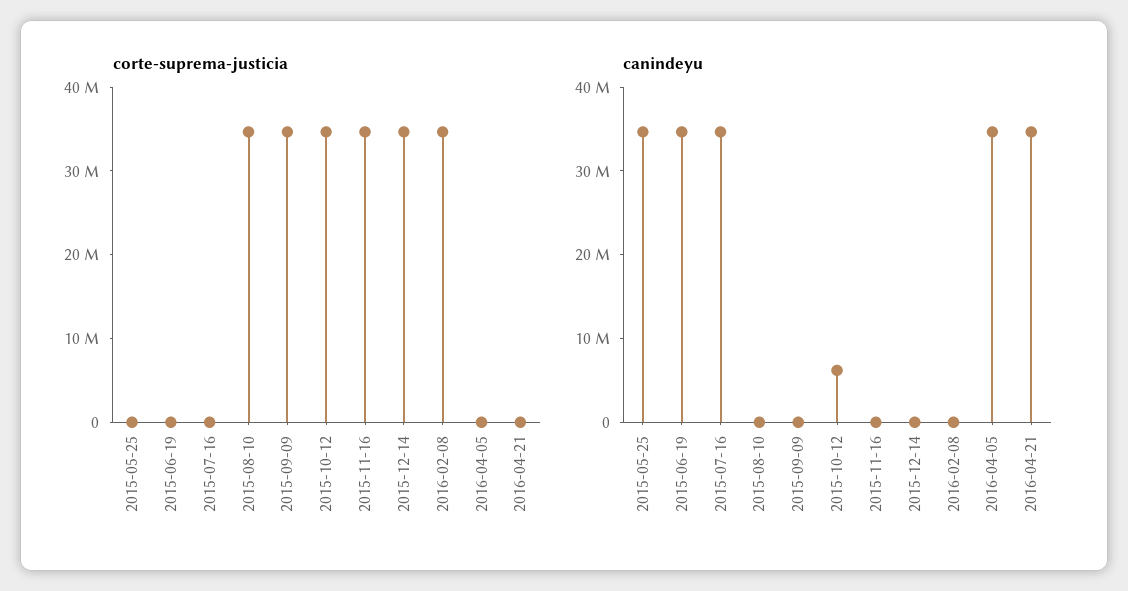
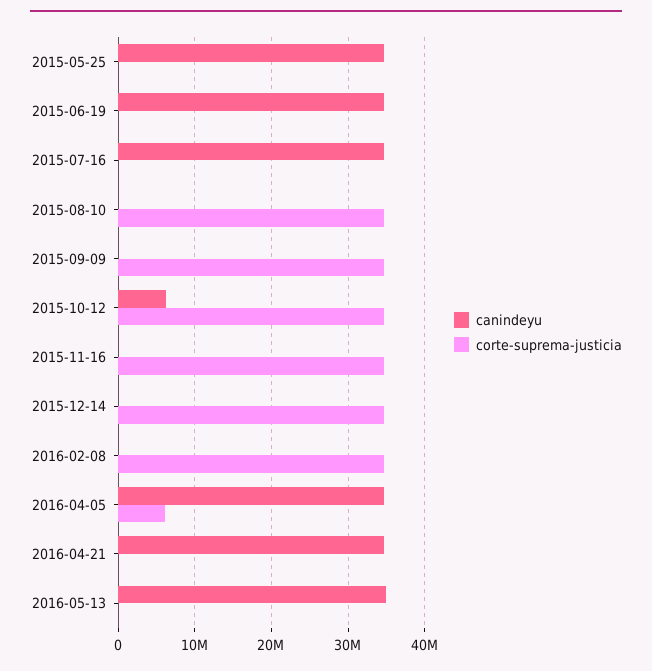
corte-suprema-justicia, 2016-04-05: 0 -> 6000000
canindeyu, 2016-05-13: none -> 35000000
corte-suprema-justicia, 2016-05-13: none -> 0

